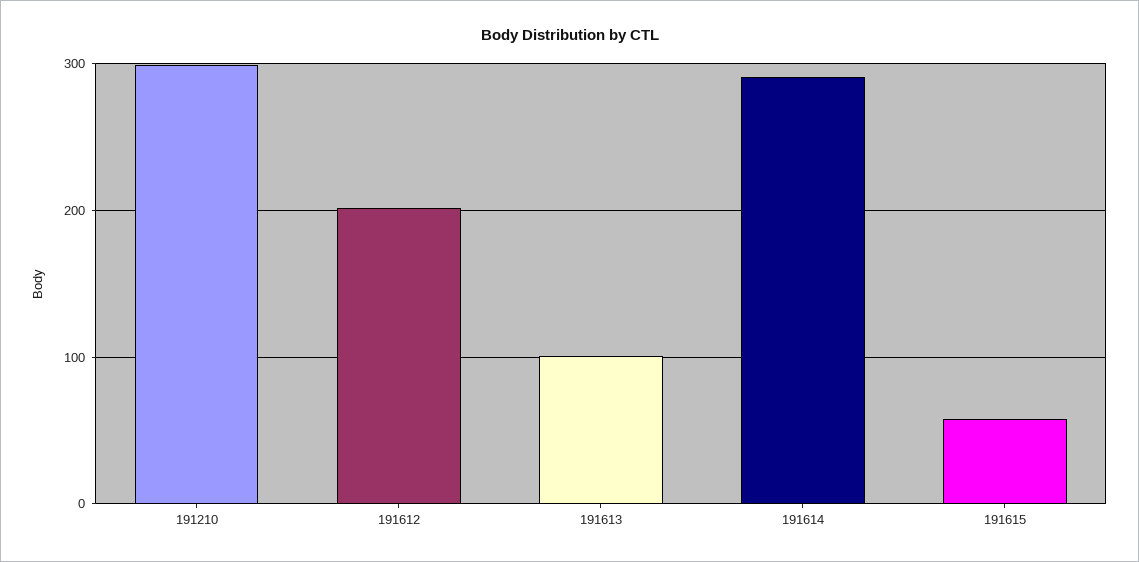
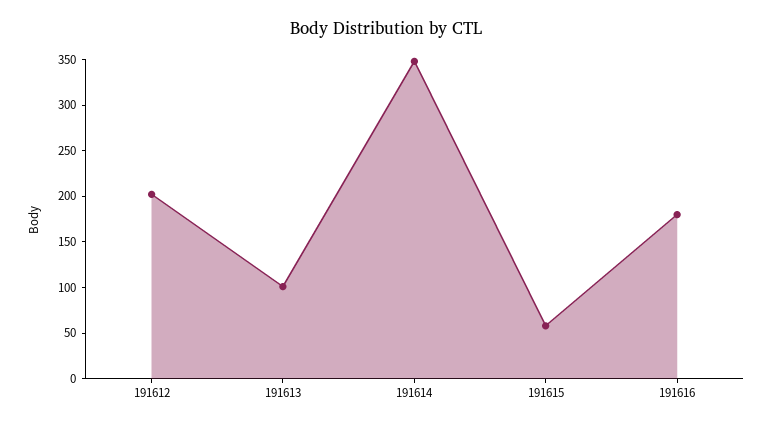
191210: 300 -> none
191614: 290 -> 350
191616: none -> 180

